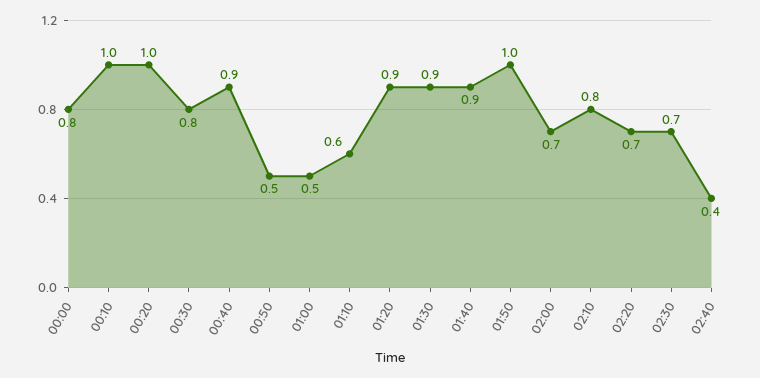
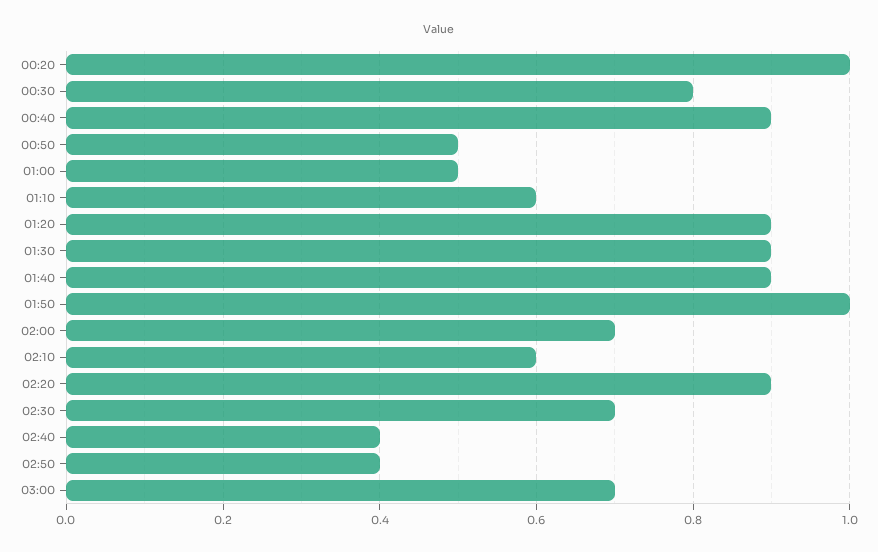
00:00: 0.8 -> none
00:10: 1 -> none
02:10: 0.8 -> 0.6
02:20: 0.7 -> 0.9
02:50: none -> 0.4
03:00: none -> 0.7

